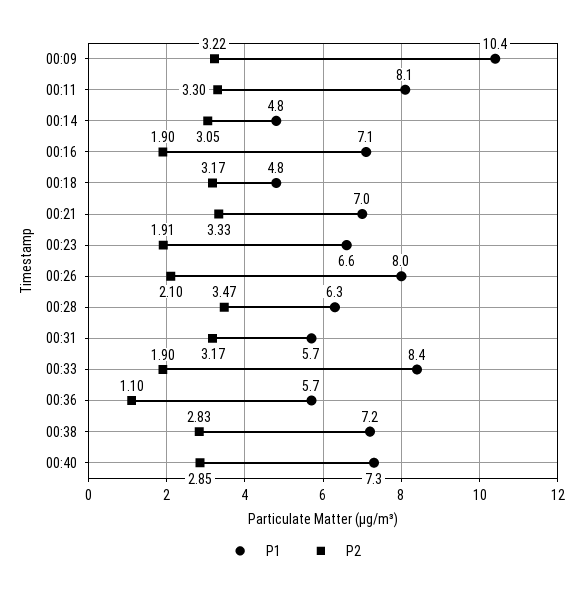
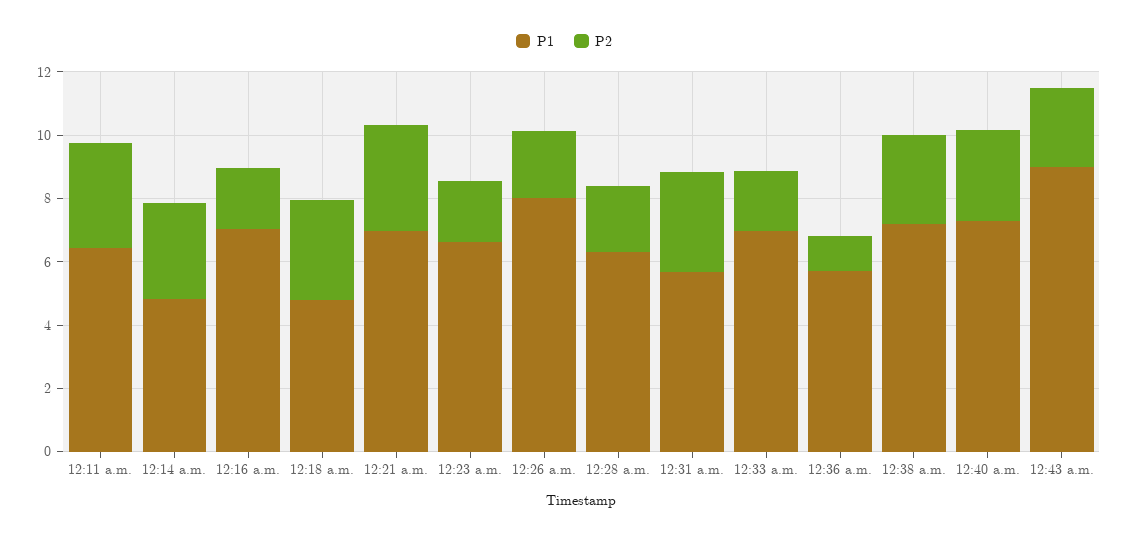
P1, 00:09: 10.4 -> none
P2, 00:09: 3.22 -> none
P1, 00:11: 8.1 -> 6.5
P2, 00:28: 3.47 -> 2
P1, 00:33: 8.4 -> 7
P1, 12:43 a.m.: none -> 9
P2, 12:43 a.m.: none -> 2.5

